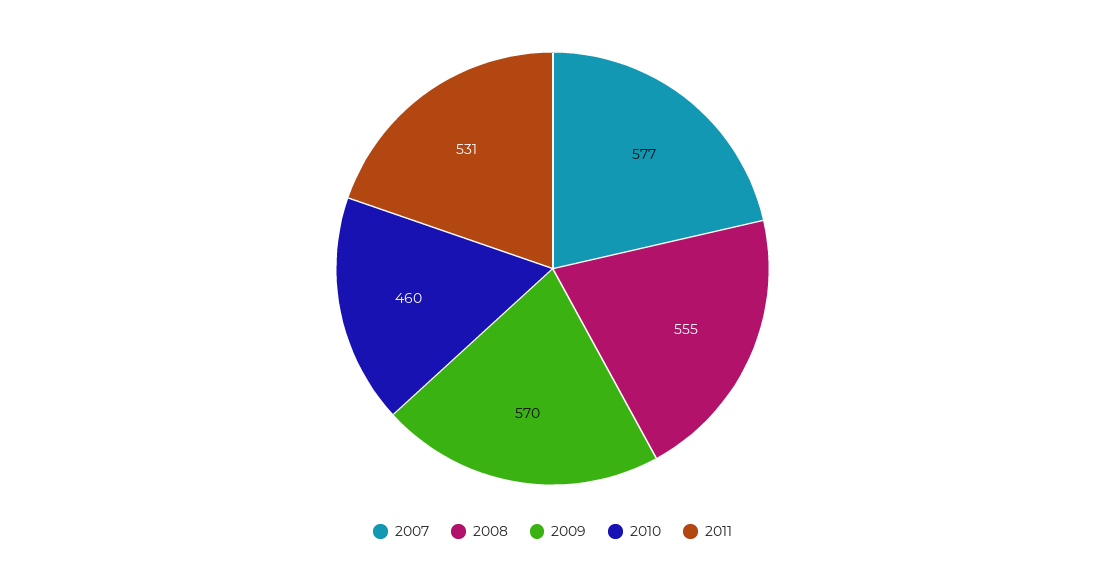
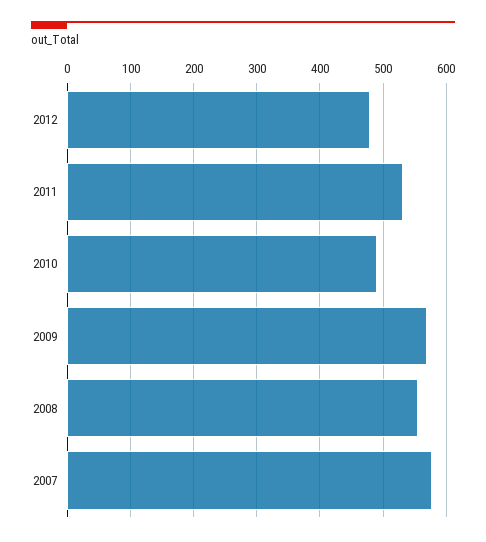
2010: 460 -> 490
2012: none -> 480

